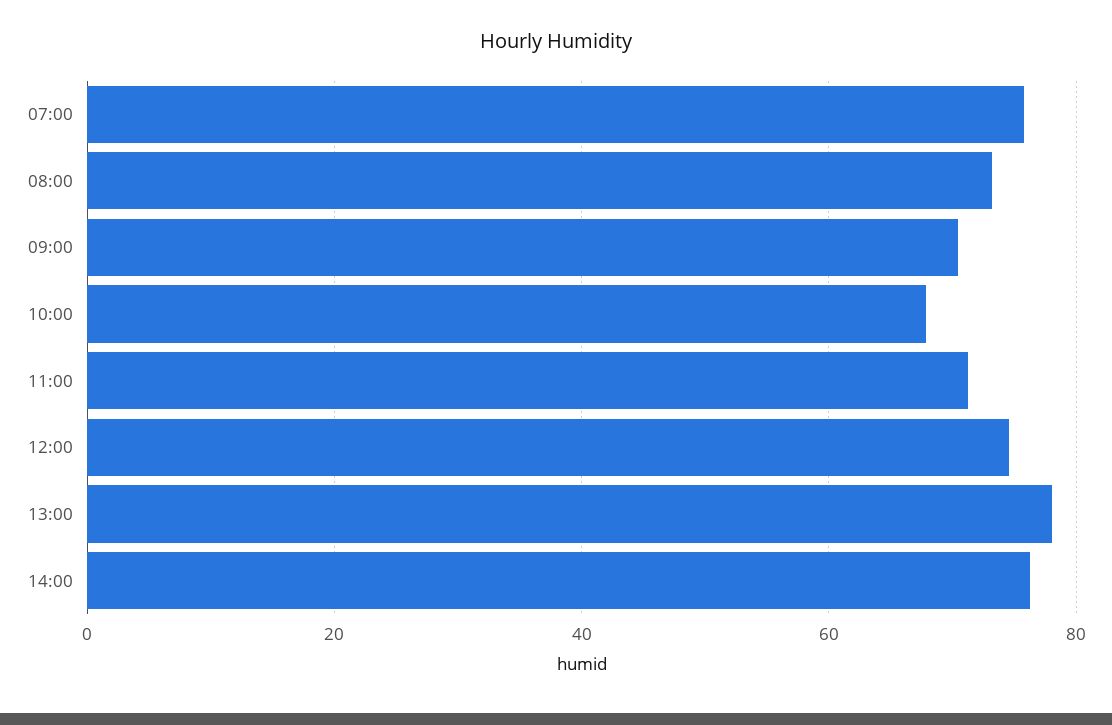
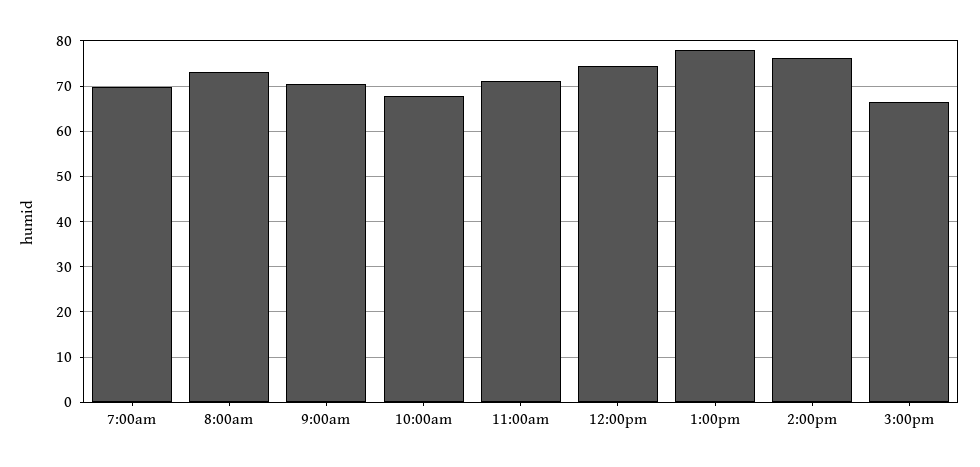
07:00: 76 -> 70
3:00pm: none -> 66

